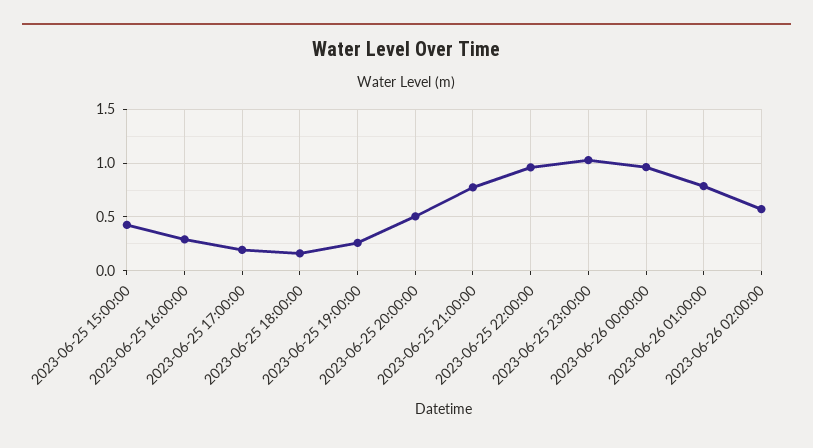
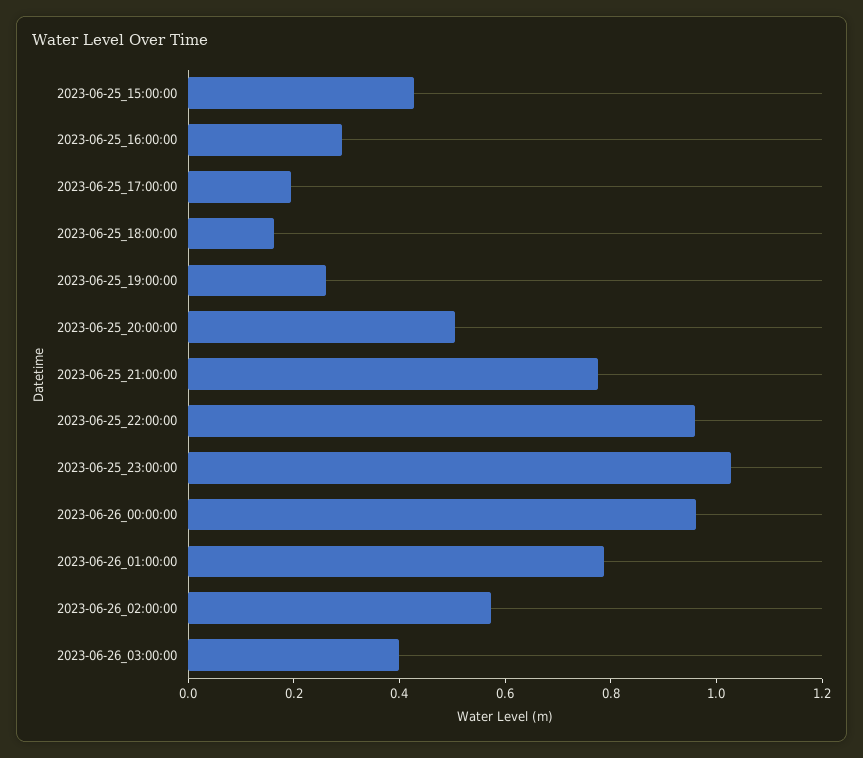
2023-06-26_03:00:00: none -> 0.4

